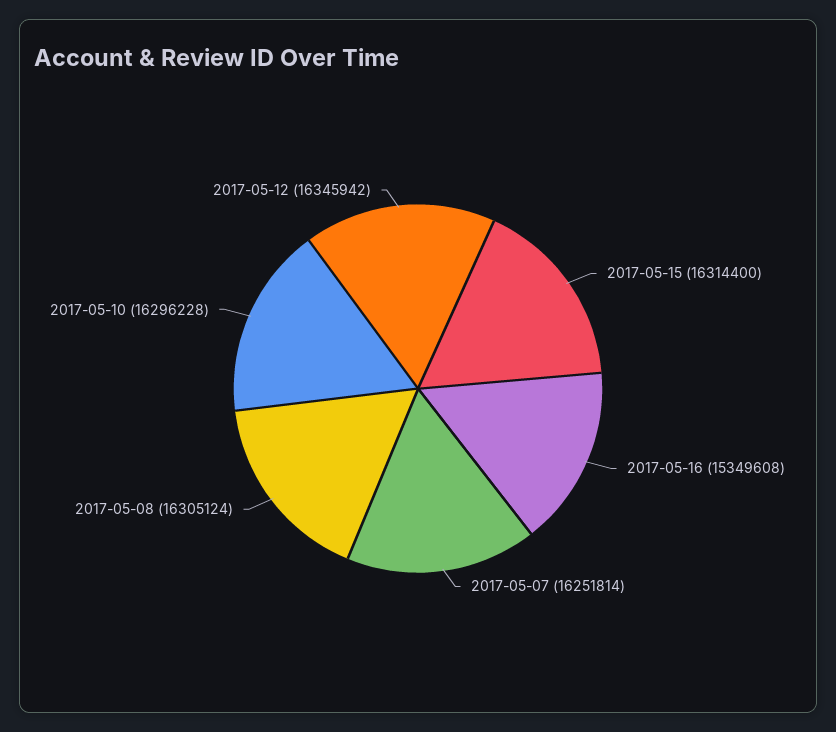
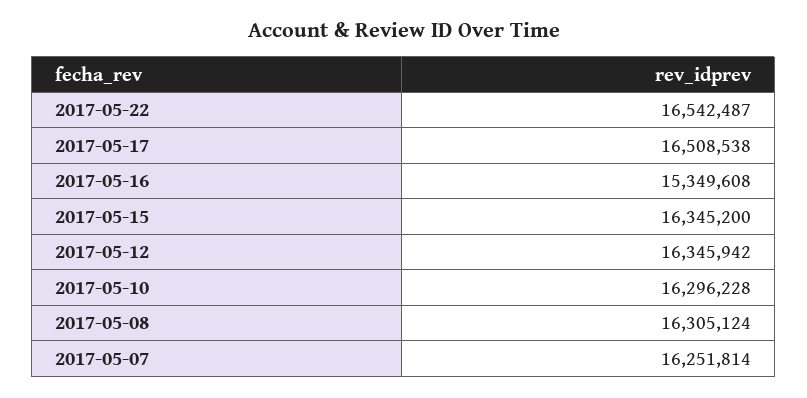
2017-05-15: 16314400 -> 16345200
2017-05-22: none -> 16542487
2017-05-17: none -> 16508538

